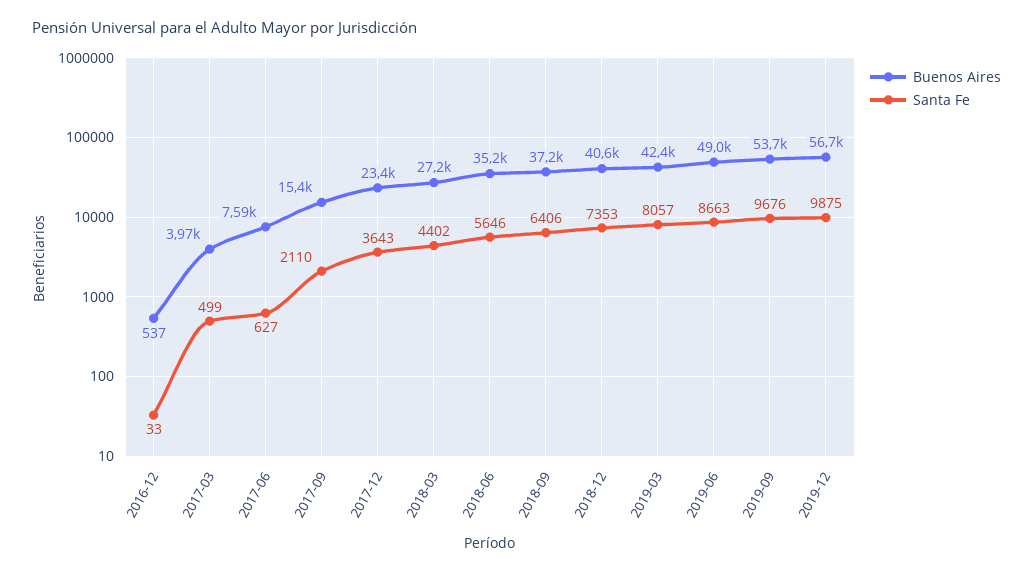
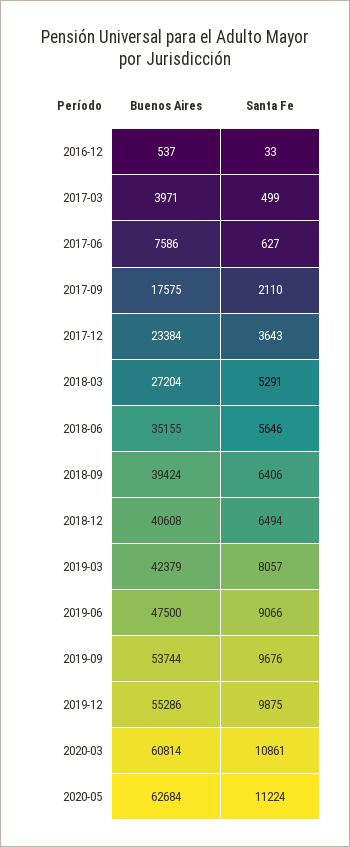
Buenos Aires, 2017-09: 15400 -> 17575
Santa Fe, 2018-03: 4402 -> 5291
Buenos Aires, 2018-09: 37200 -> 39424
Santa Fe, 2018-12: 7353 -> 6494
Buenos Aires, 2019-06: 49000 -> 47500
Santa Fe, 2019-06: 8663 -> 9066
Buenos Aires, 2019-12: 56700 -> 55286
Buenos Aires, 2020-03: none -> 60814
Santa Fe, 2020-03: none -> 10861
Buenos Aires, 2020-05: none -> 62684
Santa Fe, 2020-05: none -> 11224

